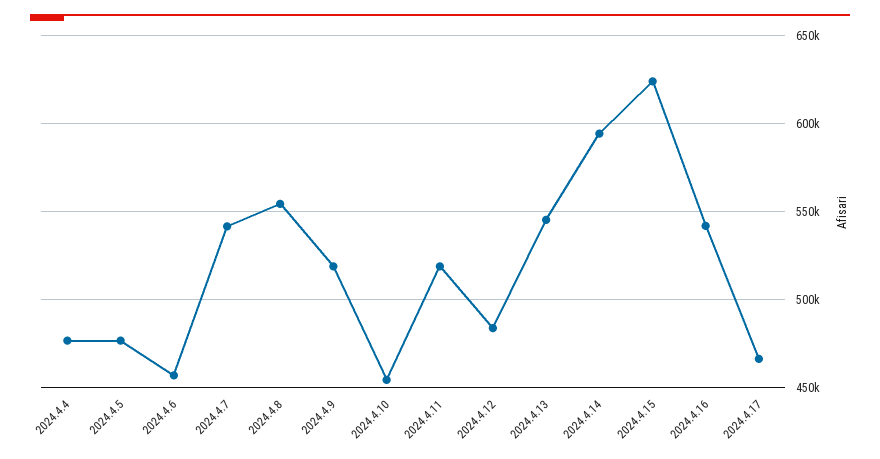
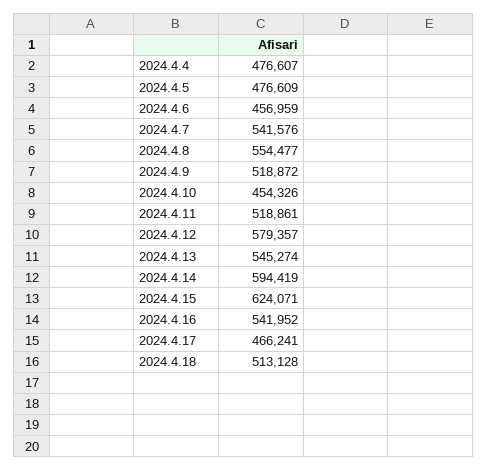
2024.4.12: 485000 -> 579357
2024.4.18: none -> 513128

